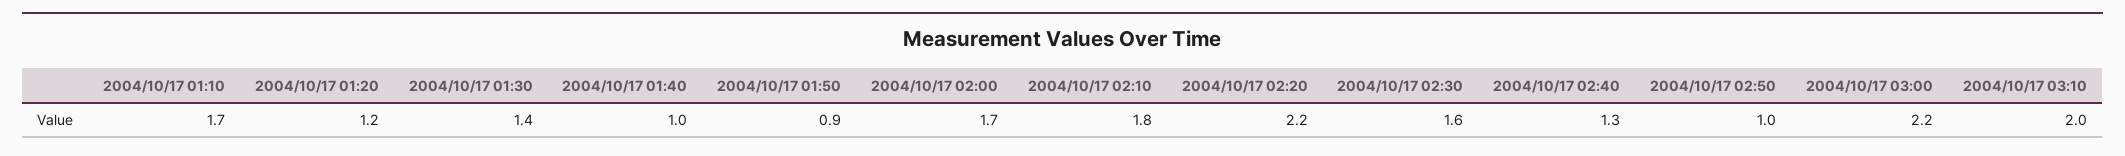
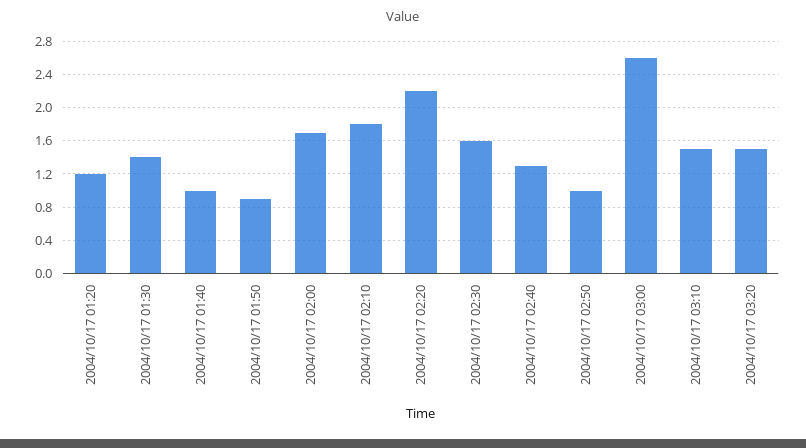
2004/10/17 01:10: 1.7 -> none
2004/10/17 03:00: 2.2 -> 2.6
2004/10/17 03:10: 2 -> 1.5
2004/10/17 03:20: none -> 1.5

